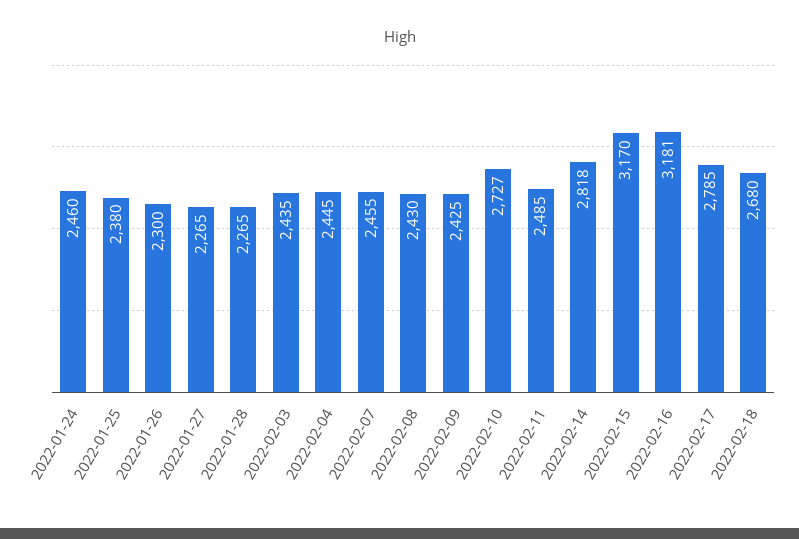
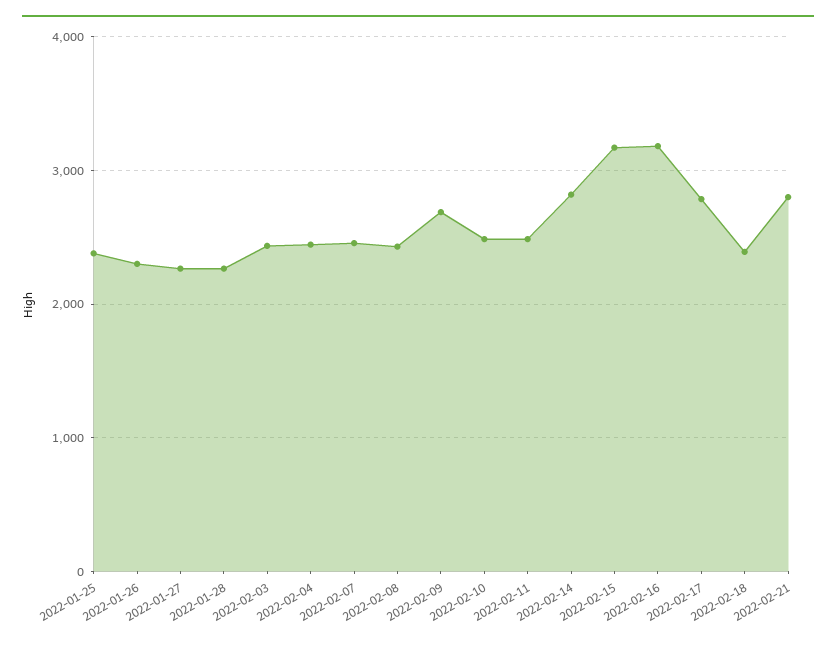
2022-01-24: 2460 -> none
2022-02-09: 2425 -> 2700
2022-02-10: 2727 -> 2500
2022-02-18: 2680 -> 2400
2022-02-21: none -> 2800

